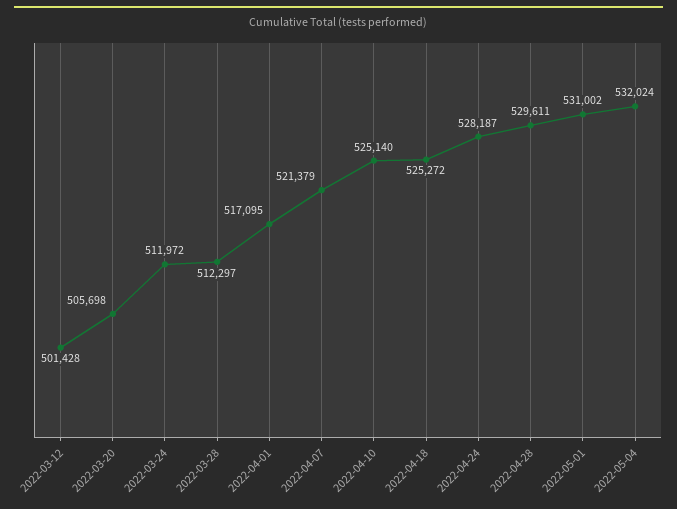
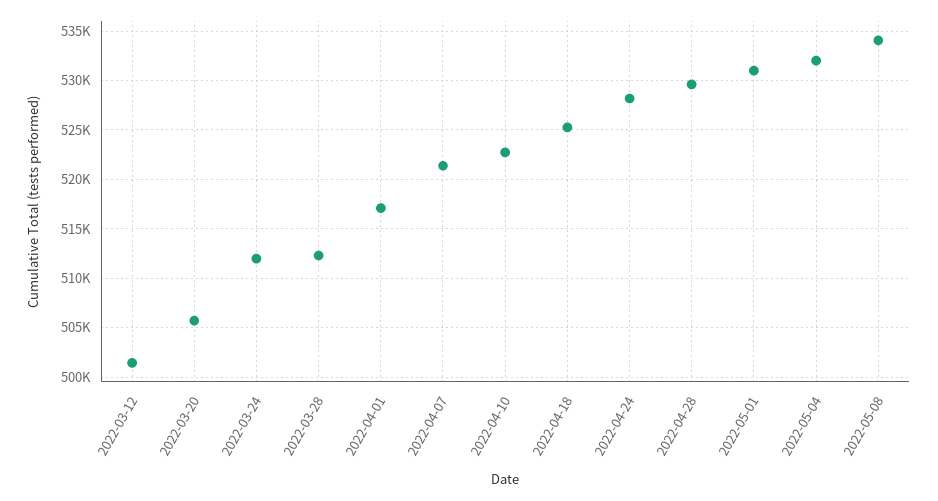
2022-04-10: 525140 -> 523000
2022-05-08: none -> 534000

